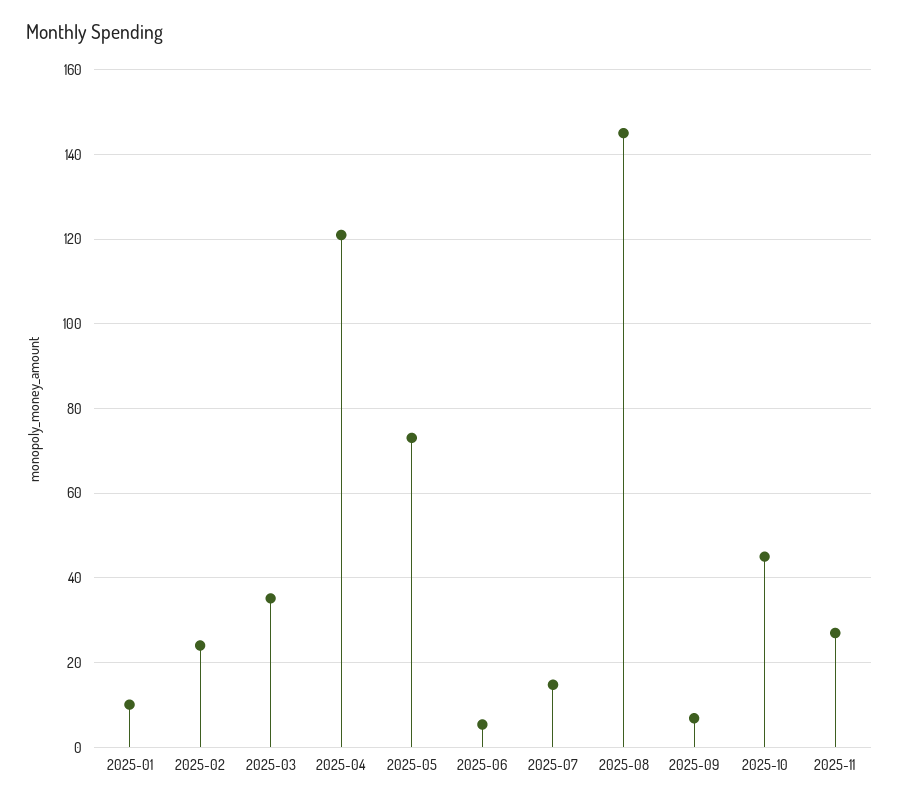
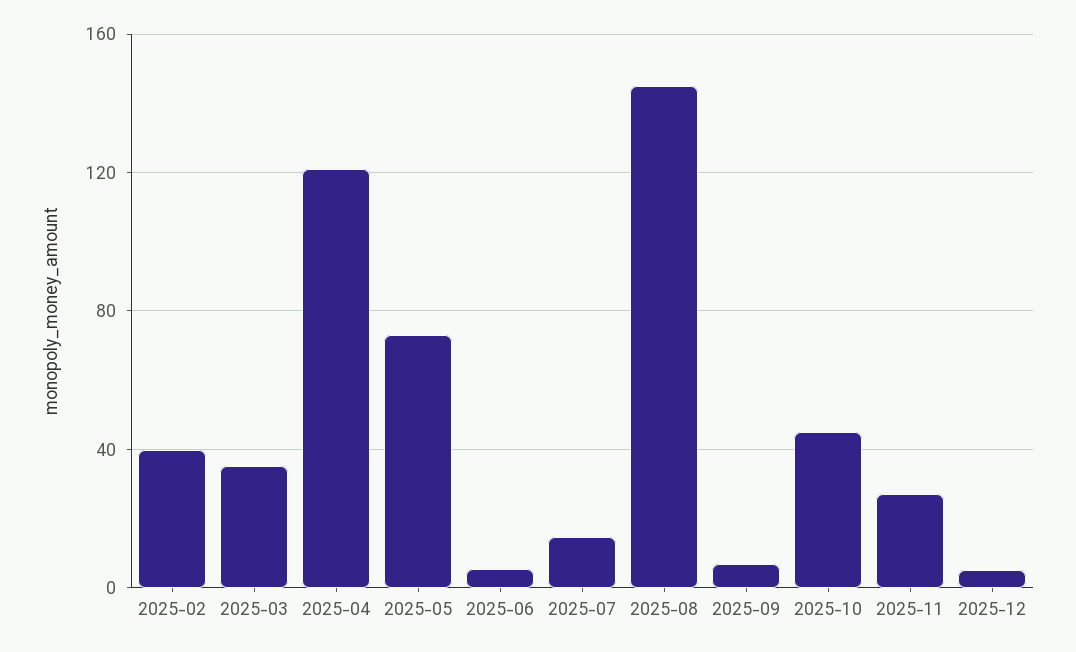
2025-01: 10 -> none
2025-02: 24 -> 40
2025-12: none -> 5

